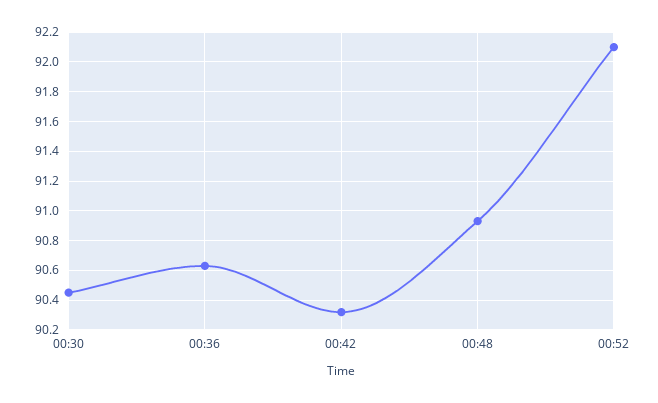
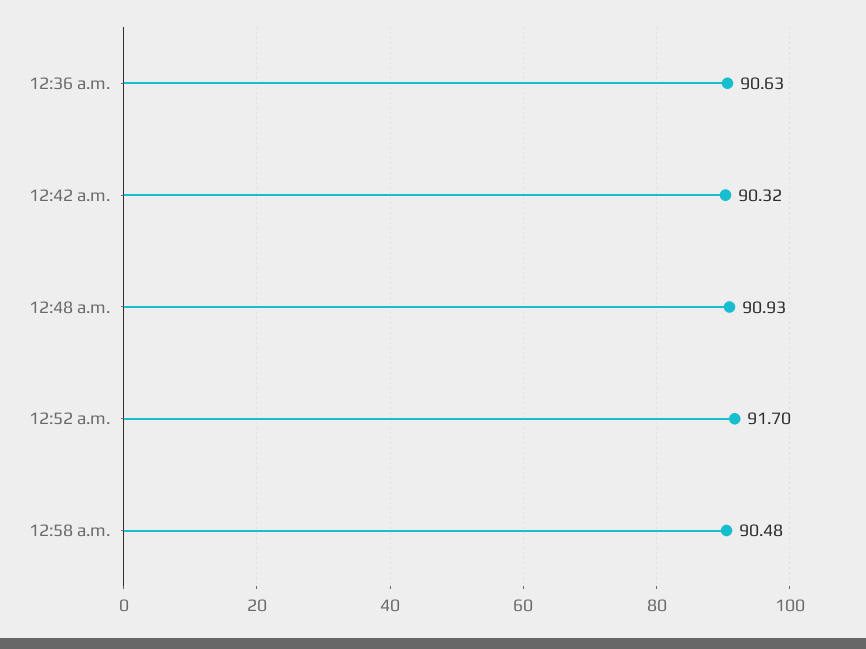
00:30: 90.45 -> none
00:52: 92.1 -> 91.7
12:58 a.m.: none -> 90.48

